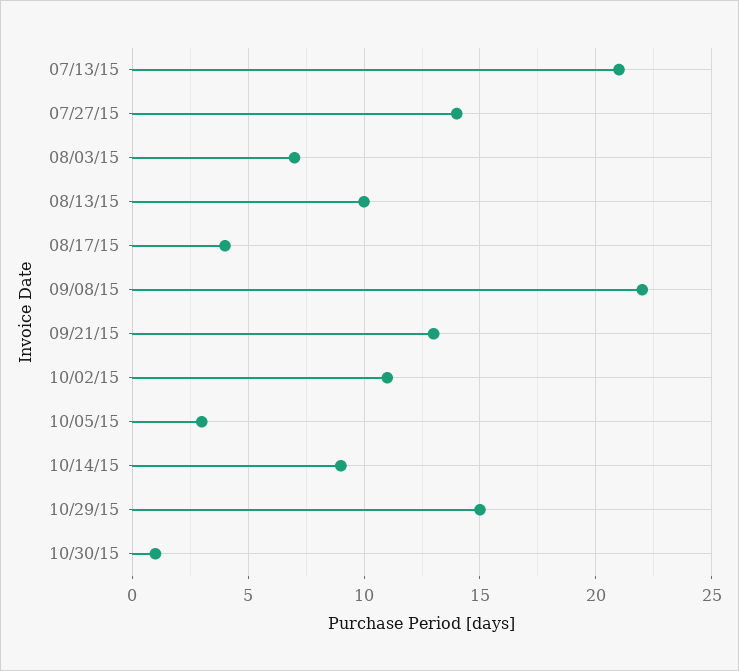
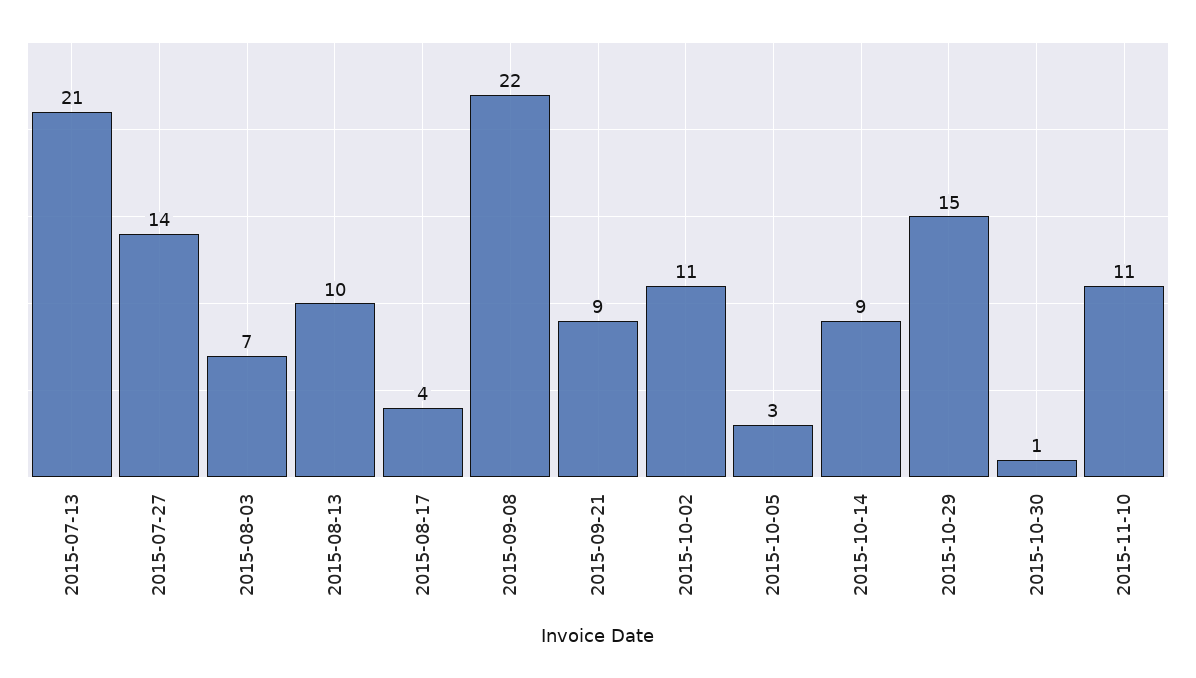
09/21/15: 13 -> 9
2015-11-10: none -> 11

